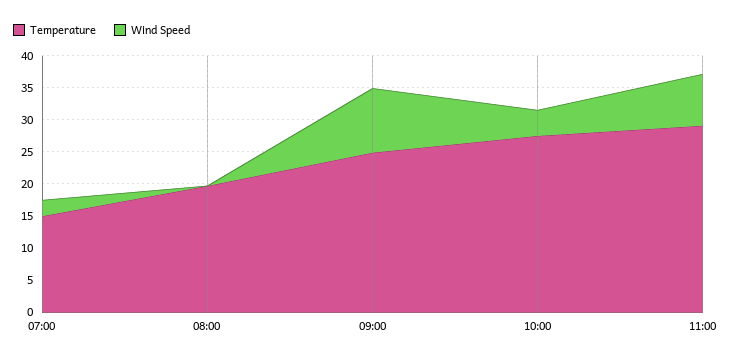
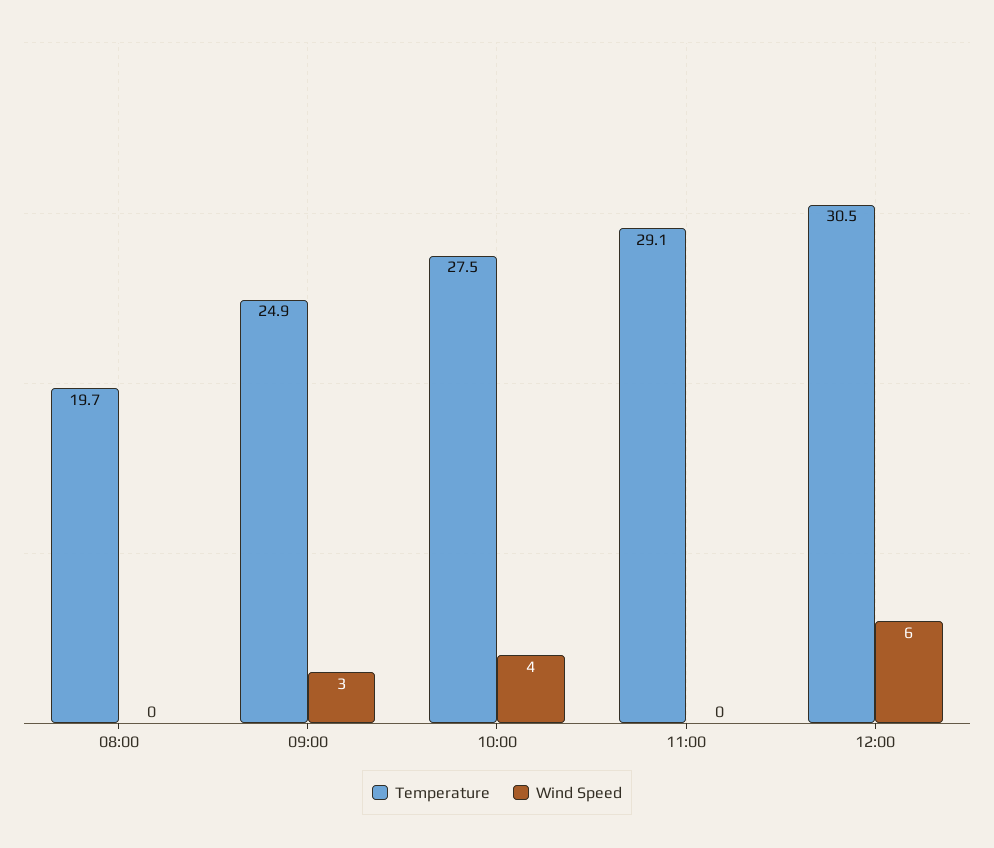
Temperature, 07:00: 15 -> none
Wind Speed, 07:00: 2.5 -> none
Wind Speed, 09:00: 10 -> 3
Wind Speed, 11:00: 7.5 -> 0
Temperature, 12:00: none -> 30.5
Wind Speed, 12:00: none -> 6

